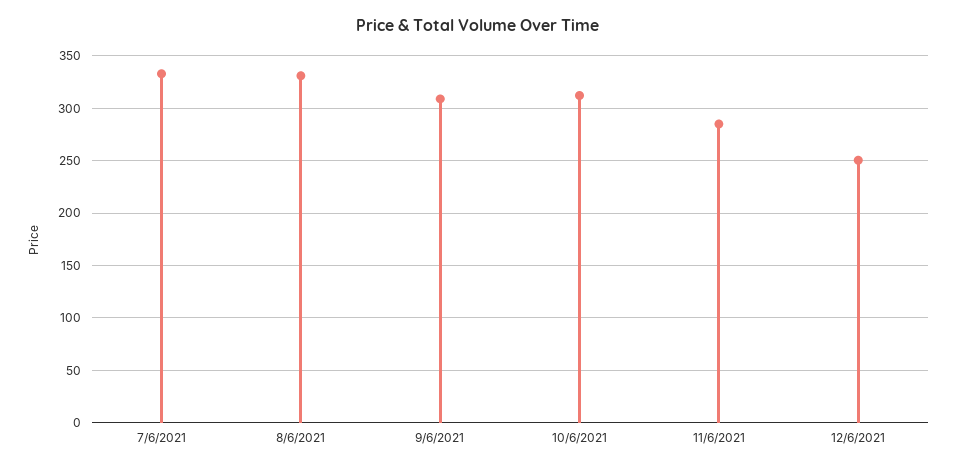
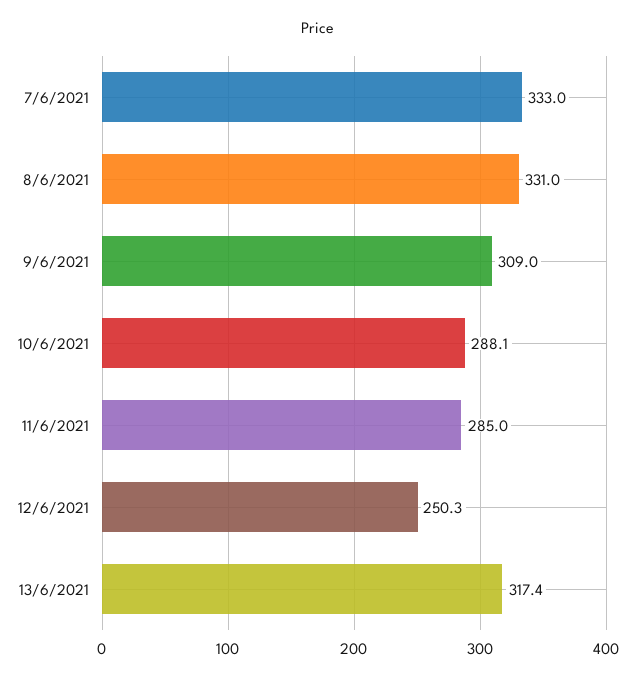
10/6/2021: 310 -> 288.1
13/6/2021: none -> 317.4

